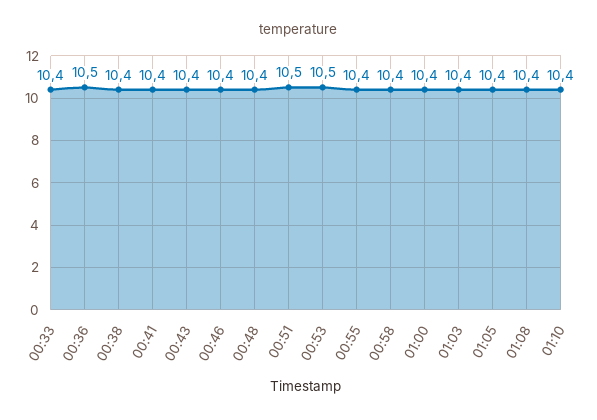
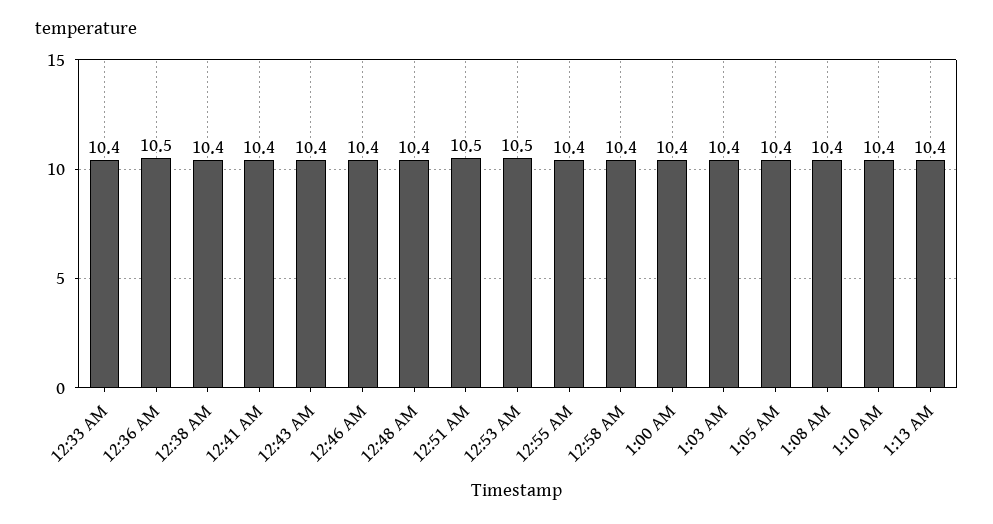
1:13 AM: none -> 10.4

